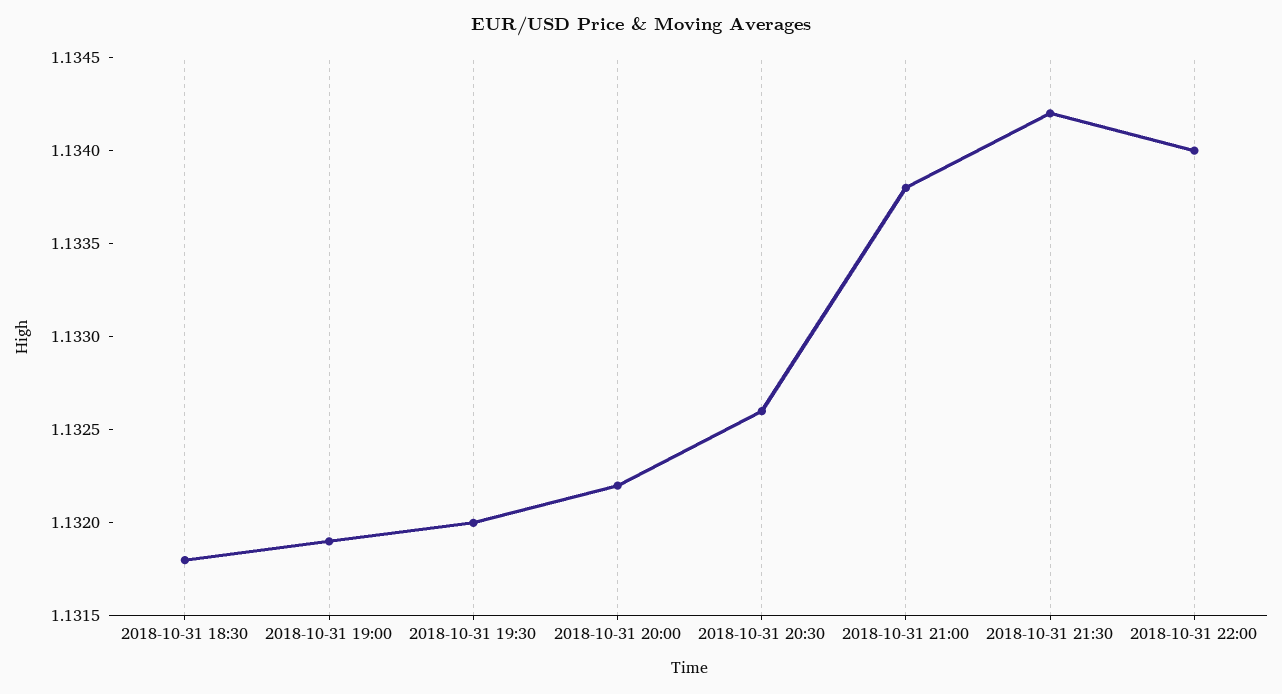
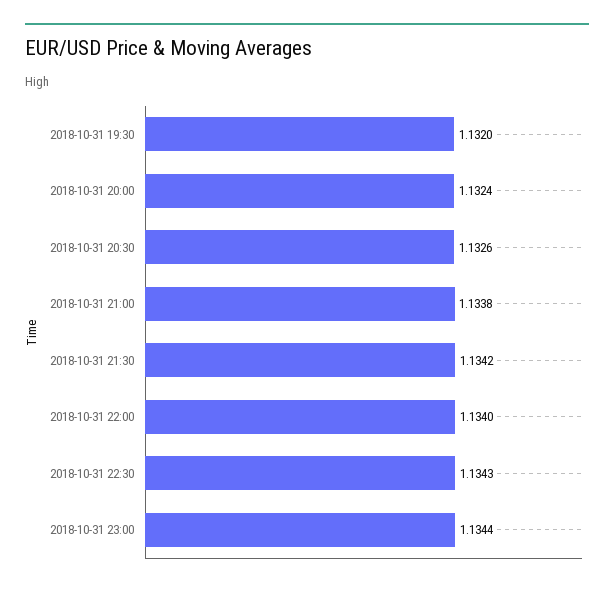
2018-10-31 18:30: 1.1318 -> none
2018-10-31 19:00: 1.1319 -> none
2018-10-31 20:00: 1.1322 -> 1.1324
2018-10-31 22:30: none -> 1.1343
2018-10-31 23:00: none -> 1.1344

